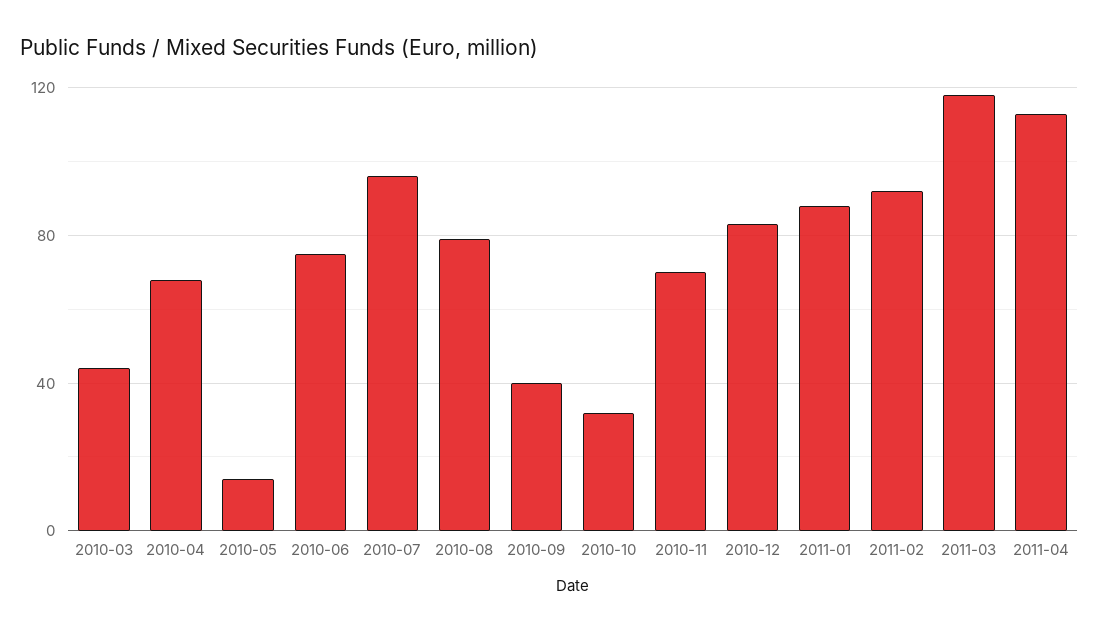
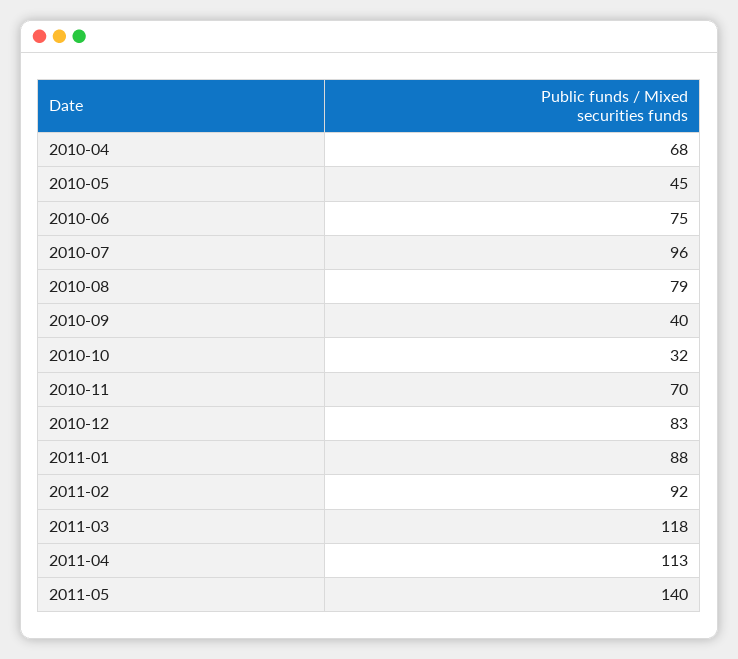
2010-03: 45 -> none
2010-05: 15 -> 45
2011-05: none -> 140

